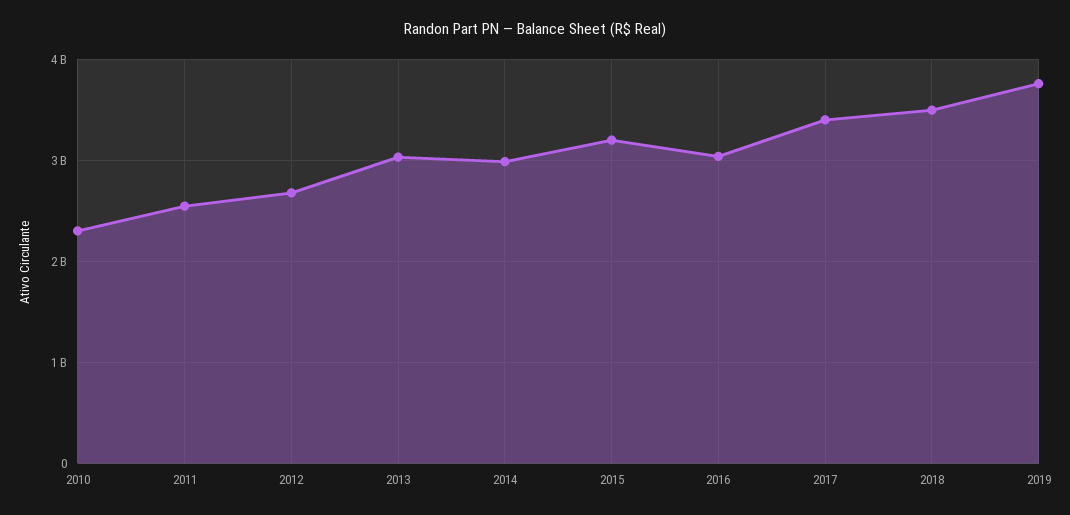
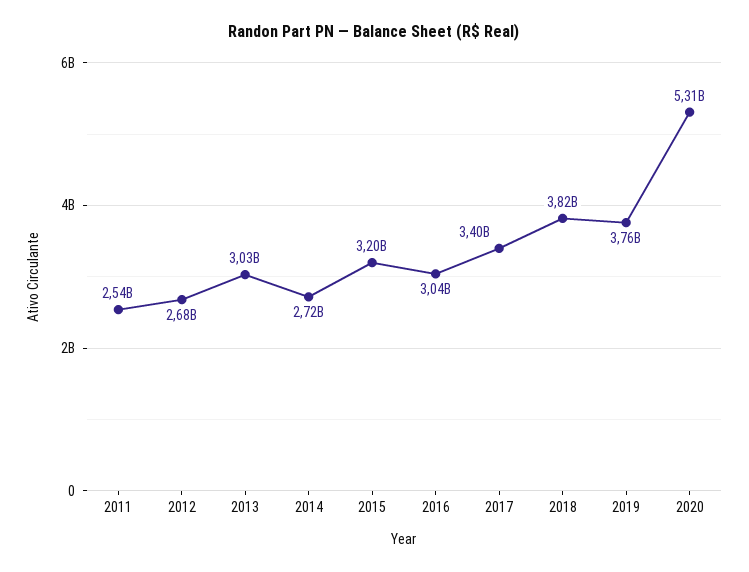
2010: 2300000000 -> none
2014: 3000000000 -> 2720000000
2018: 3500000000 -> 3820000000
2020: none -> 5310000000

